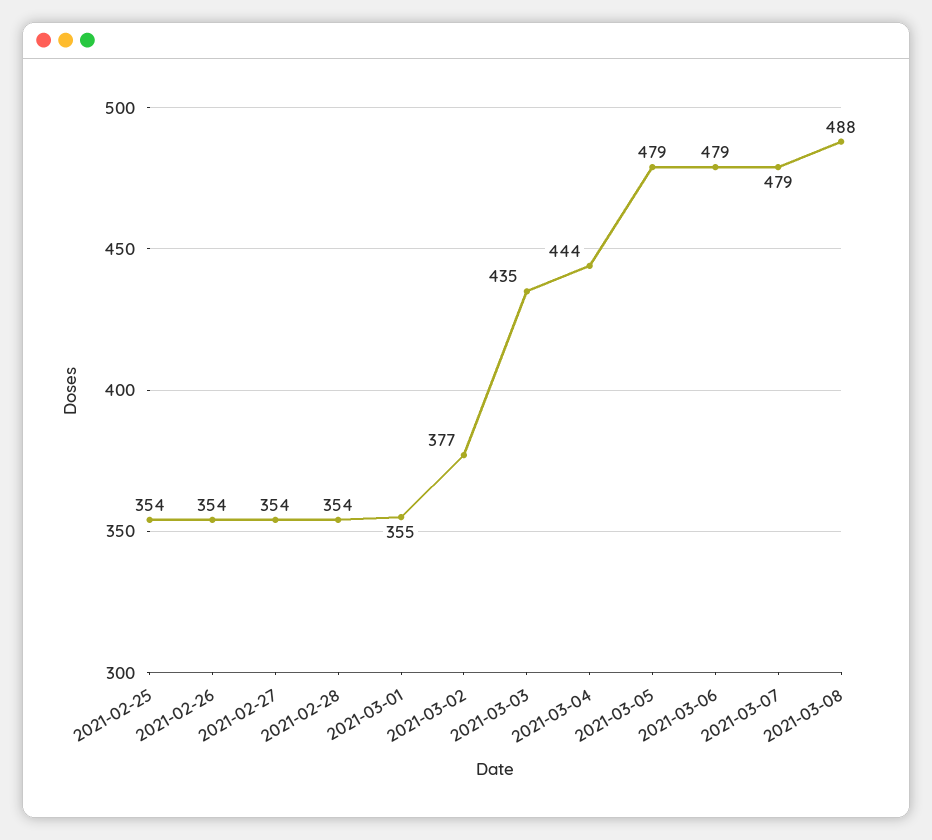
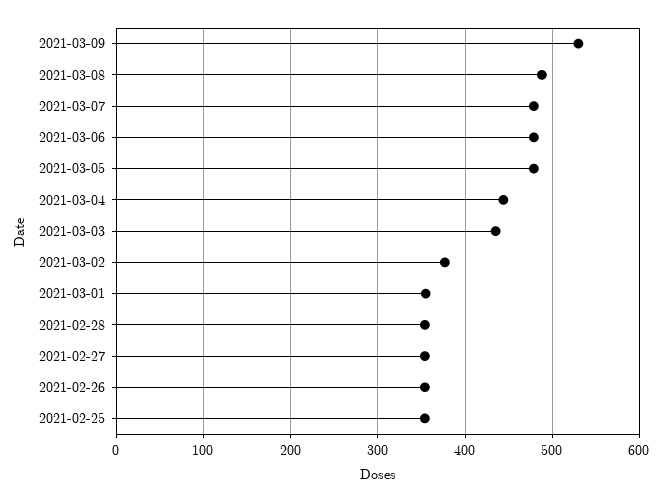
2021-03-09: none -> 530

